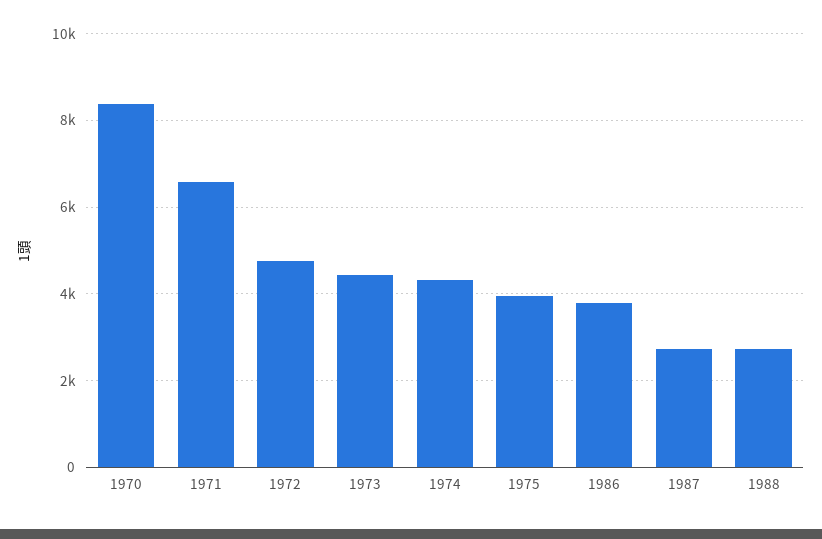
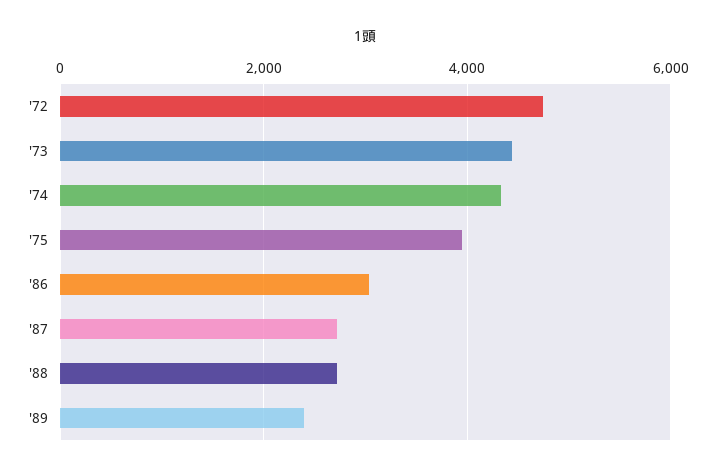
1970: 8400 -> none
1971: 6600 -> none
1986: 3800 -> 3000
'89: none -> 2400

